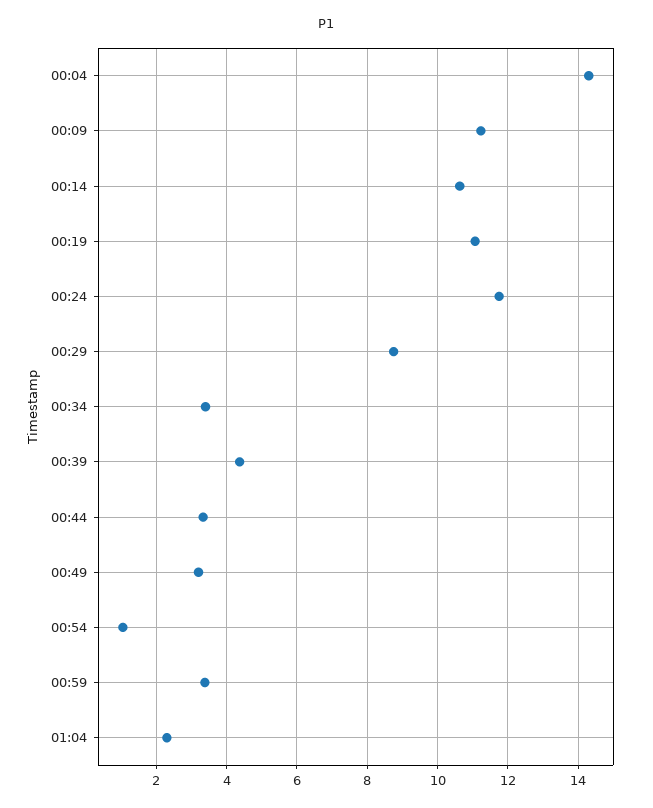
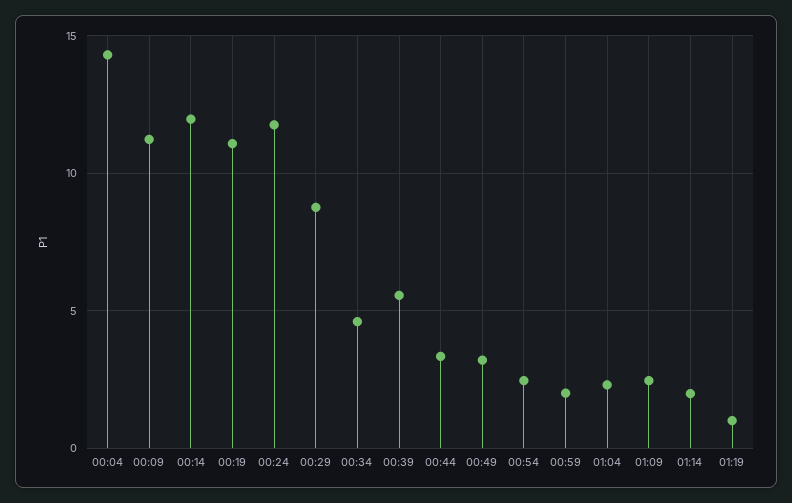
00:14: 10.6 -> 12
00:34: 3.4 -> 4.5
00:39: 4.4 -> 5.5
00:54: 1 -> 2.5
00:59: 3.4 -> 2
01:09: none -> 2.5
01:14: none -> 2
01:19: none -> 1

